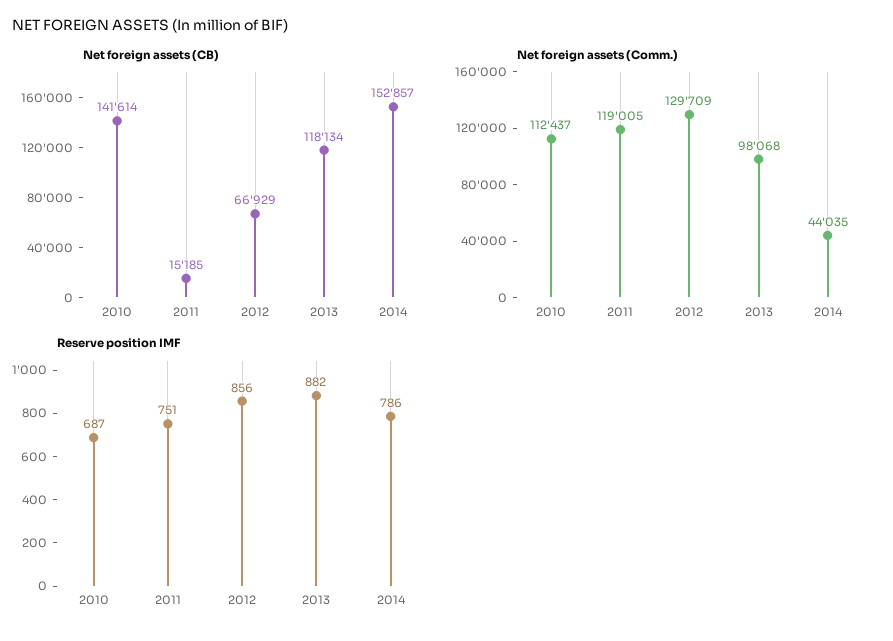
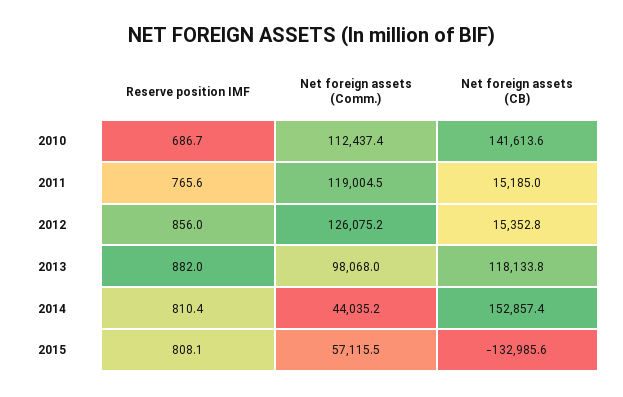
Net foreign assets (CB), 2012: 66929 -> 15352.8
Net foreign assets (Comm.), 2012: 129709 -> 126075.2
Reserve position IMF, 2011: 751 -> 765.6
Reserve position IMF, 2014: 786 -> 810.4
Reserve position IMF, 2015: none -> 808.1
Net foreign assets (Comm.), 2015: none -> 57115.5
Net foreign assets (CB), 2015: none -> -132985.6

